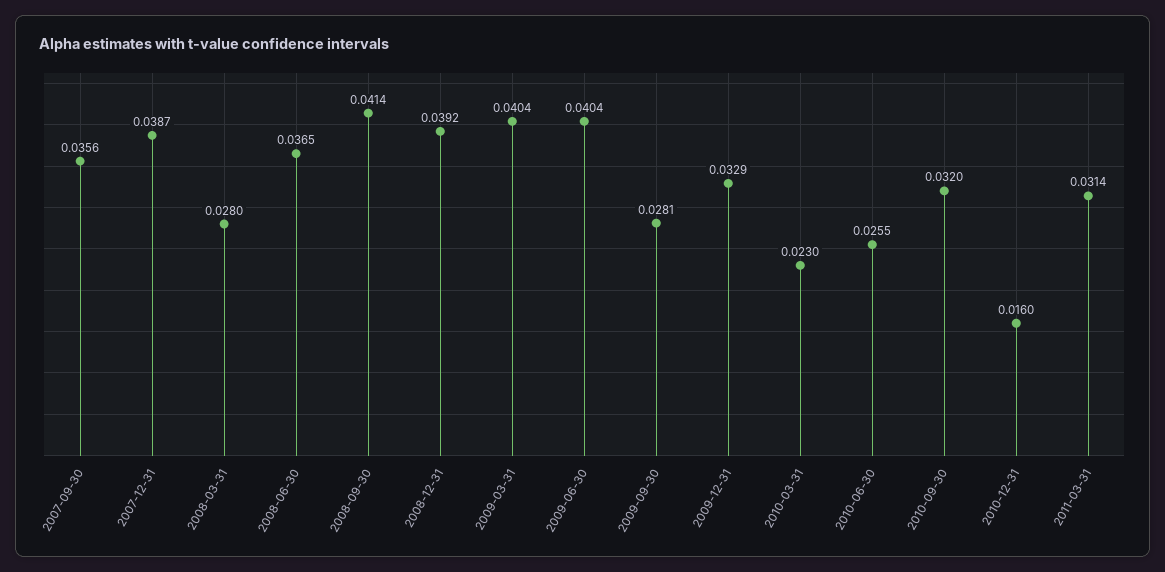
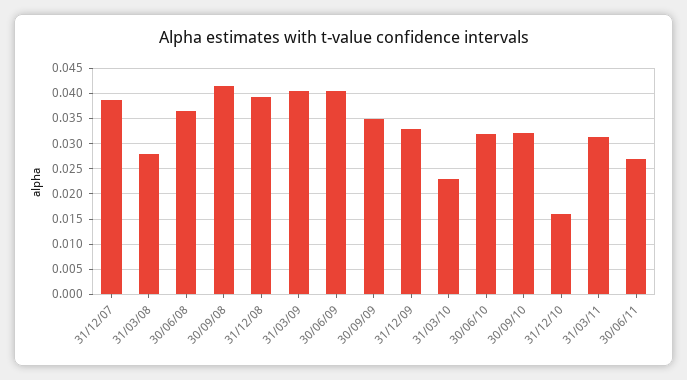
2007-09-30: 0.0356 -> none
2009-09-30: 0.0281 -> 0.035
2010-06-30: 0.0255 -> 0.0325
30/06/11: none -> 0.0275

